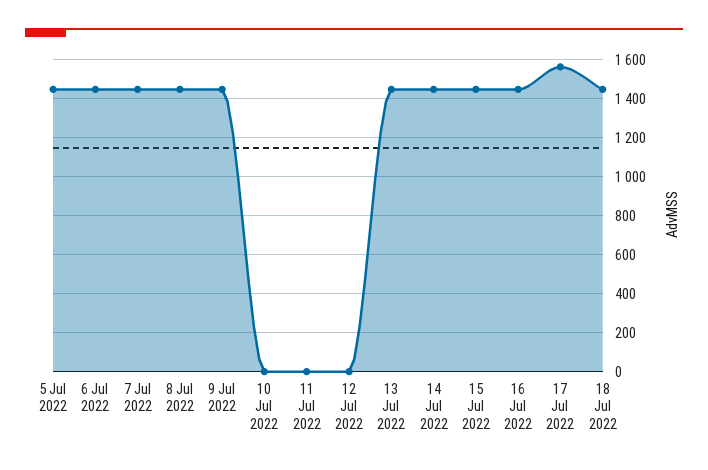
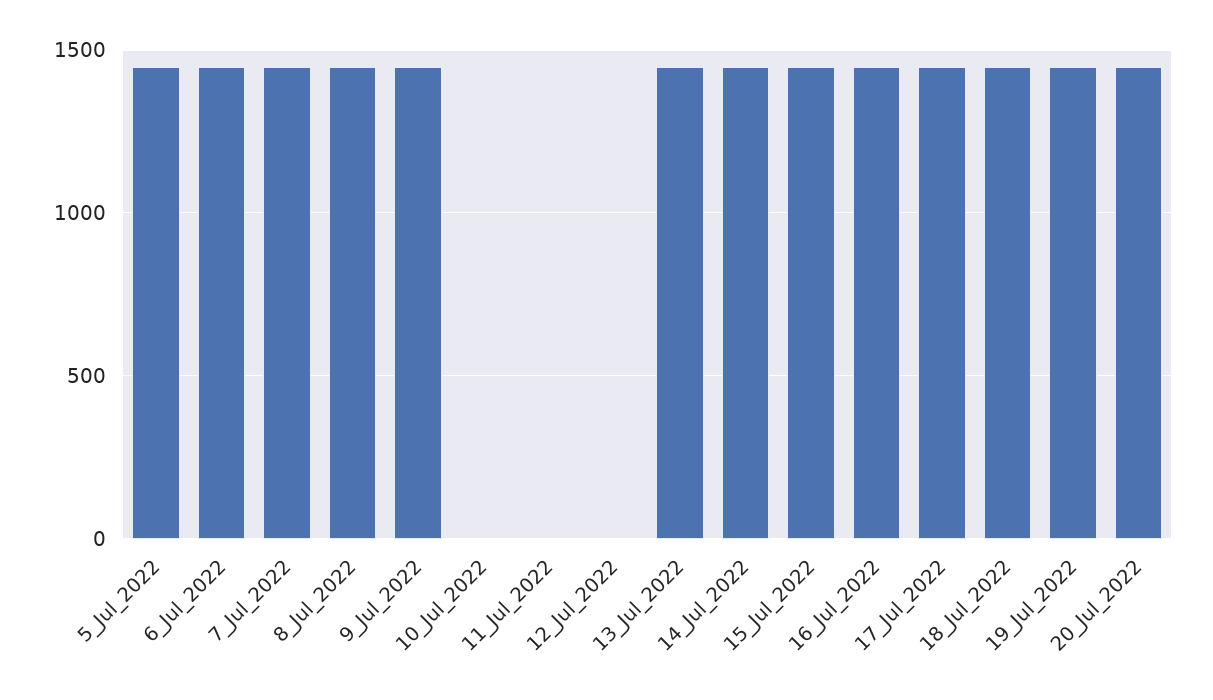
17 Jul 2022: 1550 -> 1450
19_Jul_2022: none -> 1450
20_Jul_2022: none -> 1450

